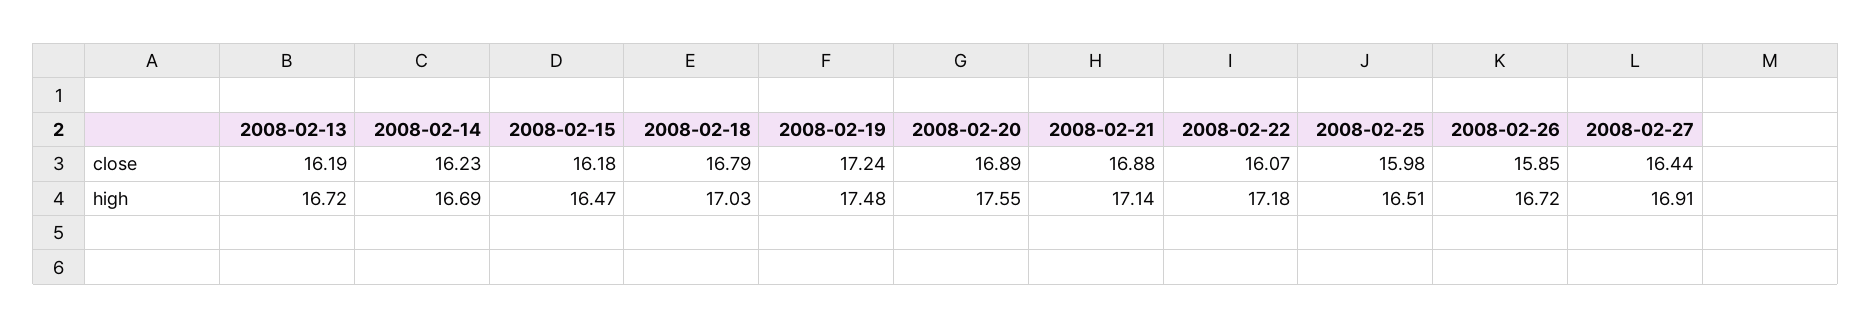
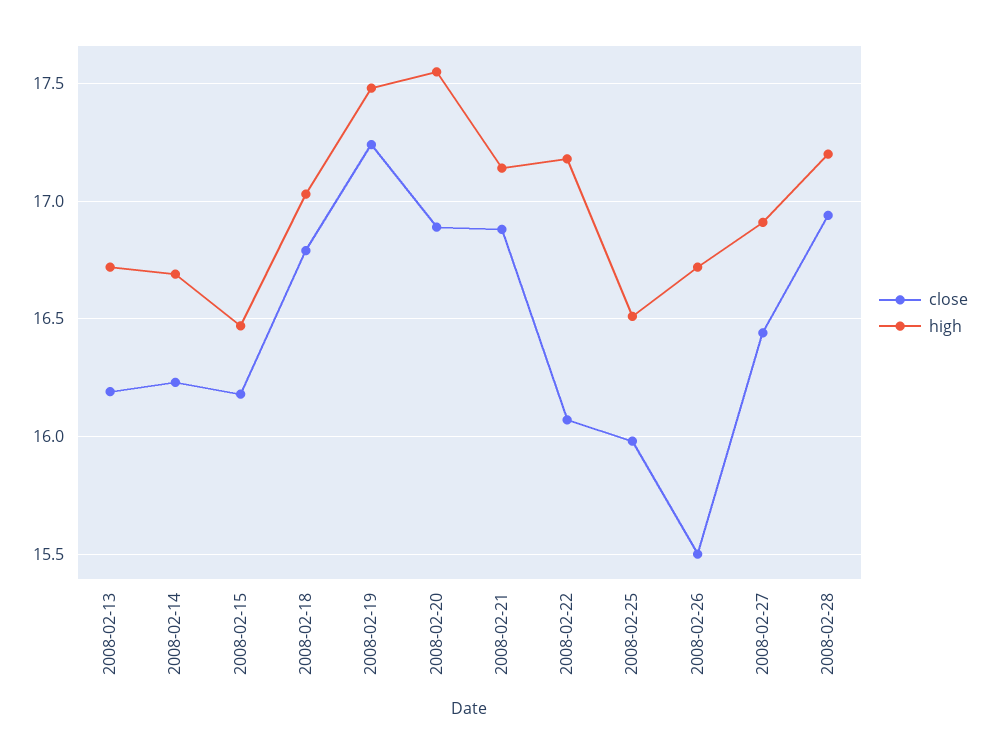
close, 2008-02-26: 15.85 -> 15.5
close, 2008-02-28: none -> 16.95
high, 2008-02-28: none -> 17.2

